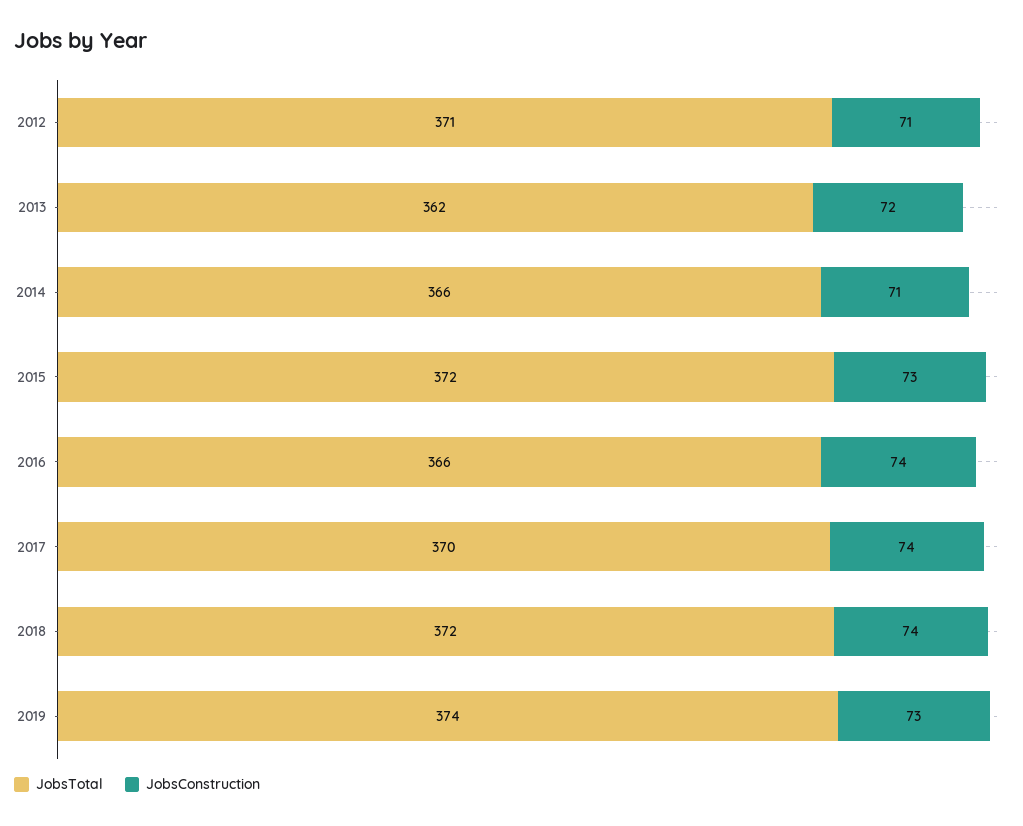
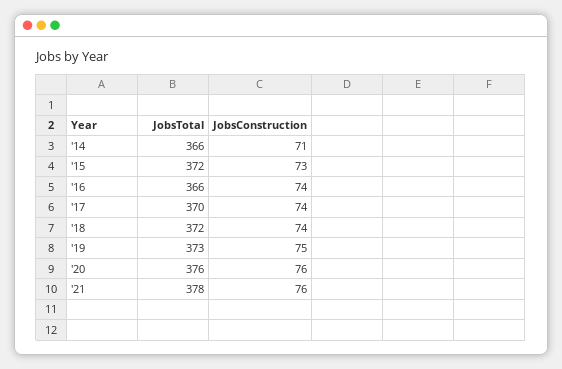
JobsTotal, 2012: 371 -> none
JobsConstruction, 2012: 71 -> none
JobsTotal, 2013: 362 -> none
JobsConstruction, 2013: 72 -> none
JobsTotal, 2019: 374 -> 373
JobsConstruction, 2019: 73 -> 75
JobsTotal, '20: none -> 376
JobsConstruction, '20: none -> 76
JobsTotal, '21: none -> 378
JobsConstruction, '21: none -> 76

